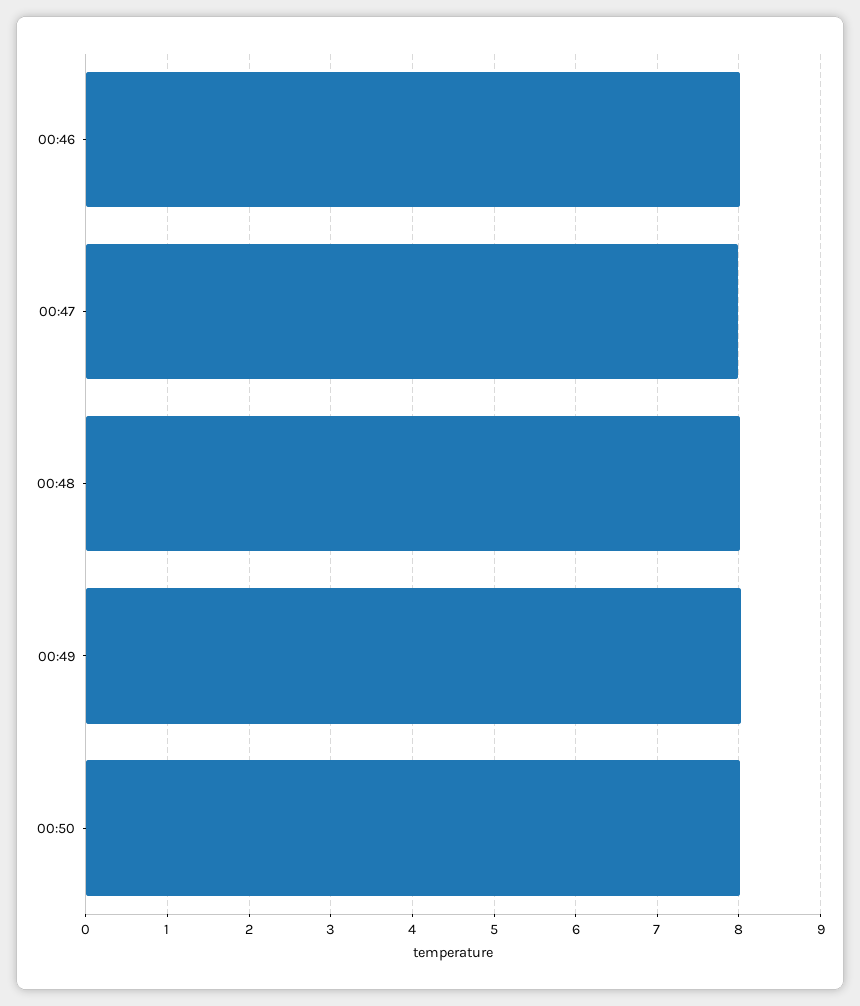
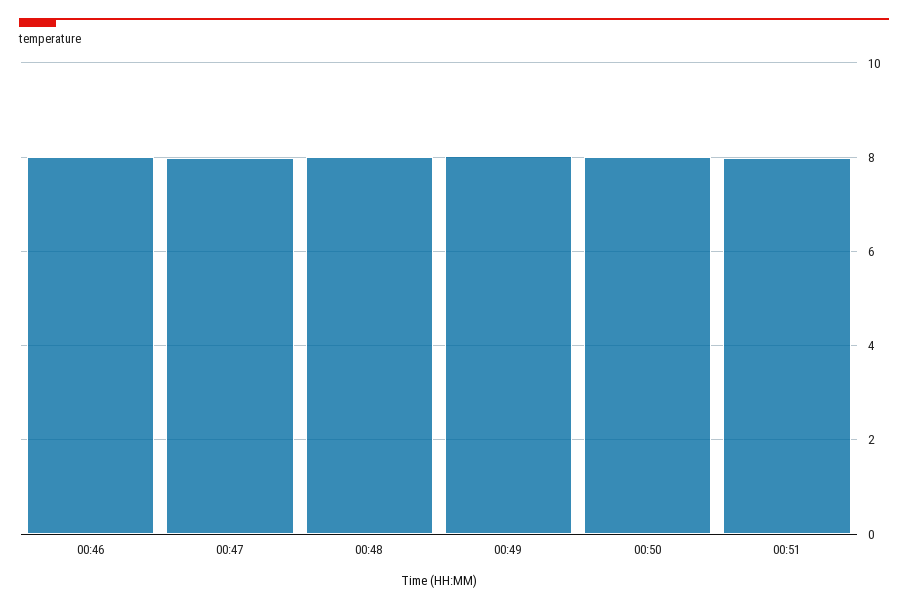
00:51: none -> 8

